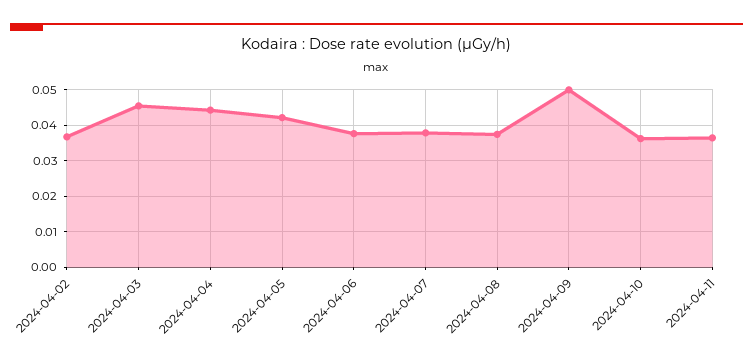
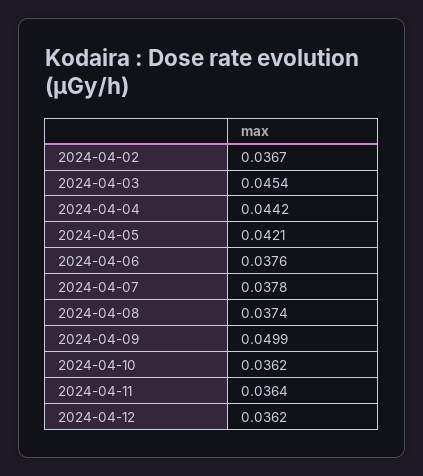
2024-04-12: none -> 0.0362

